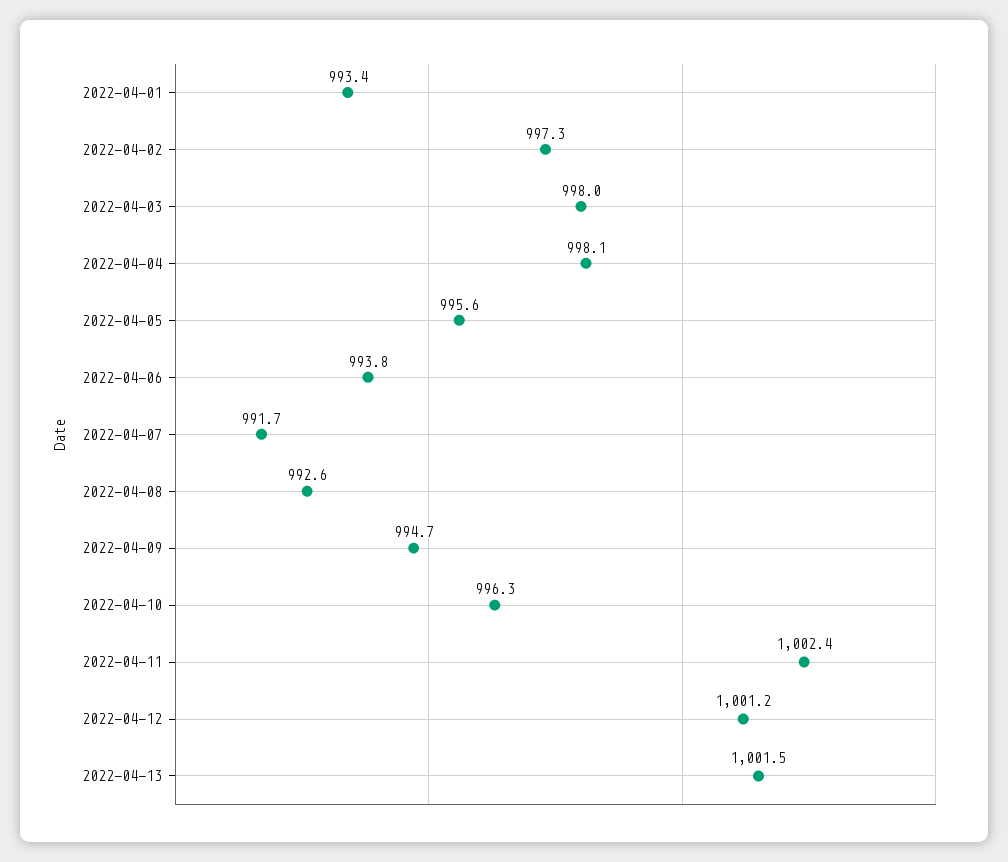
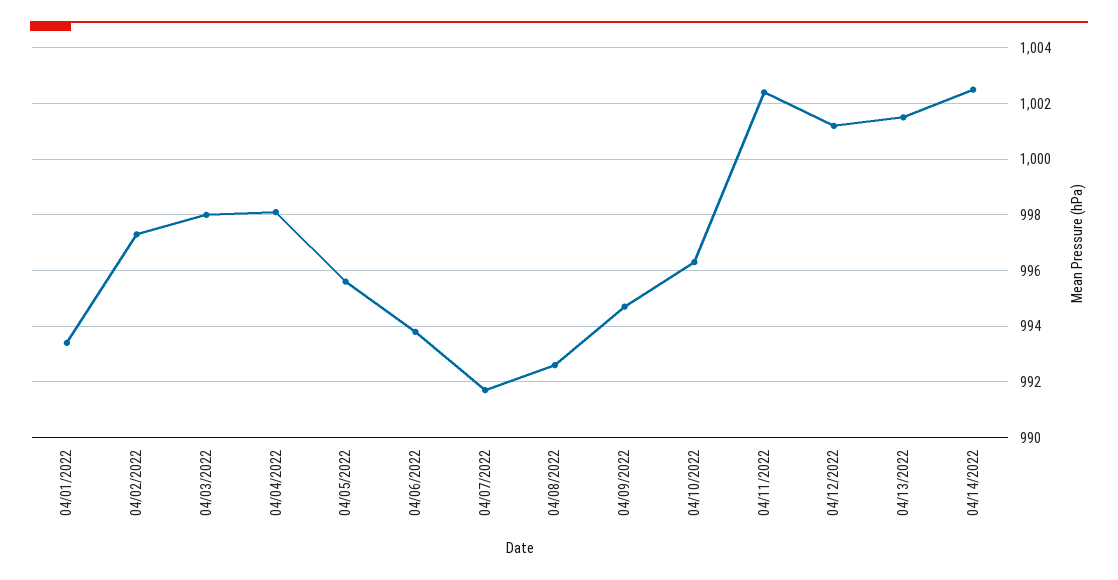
04/14/2022: none -> 1002.5

